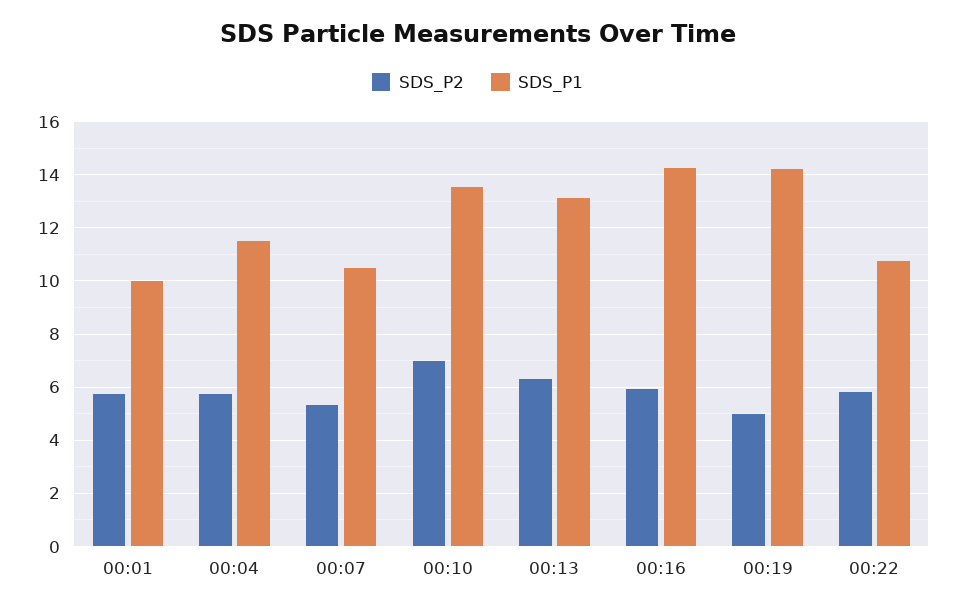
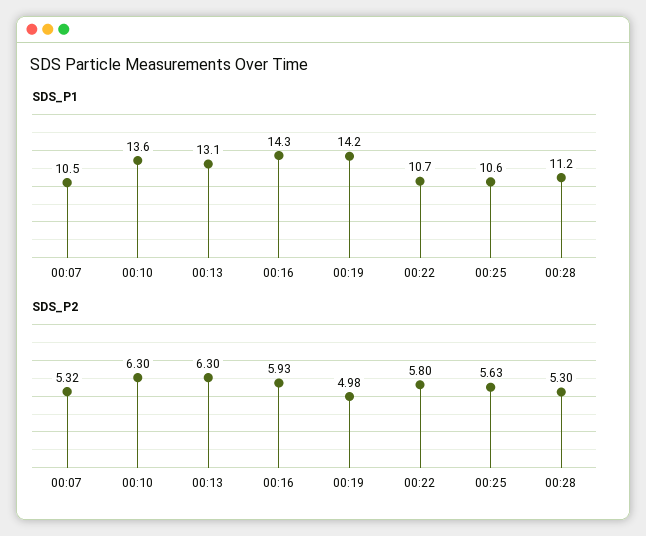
SDS_P2, 00:01: 5.75 -> none
SDS_P1, 00:01: 10 -> none
SDS_P2, 00:04: 5.75 -> none
SDS_P1, 00:04: 11.5 -> none
SDS_P2, 00:10: 7 -> 6.3
SDS_P1, 00:25: none -> 10.6
SDS_P1, 00:28: none -> 11.2
SDS_P2, 00:25: none -> 5.63
SDS_P2, 00:28: none -> 5.3

